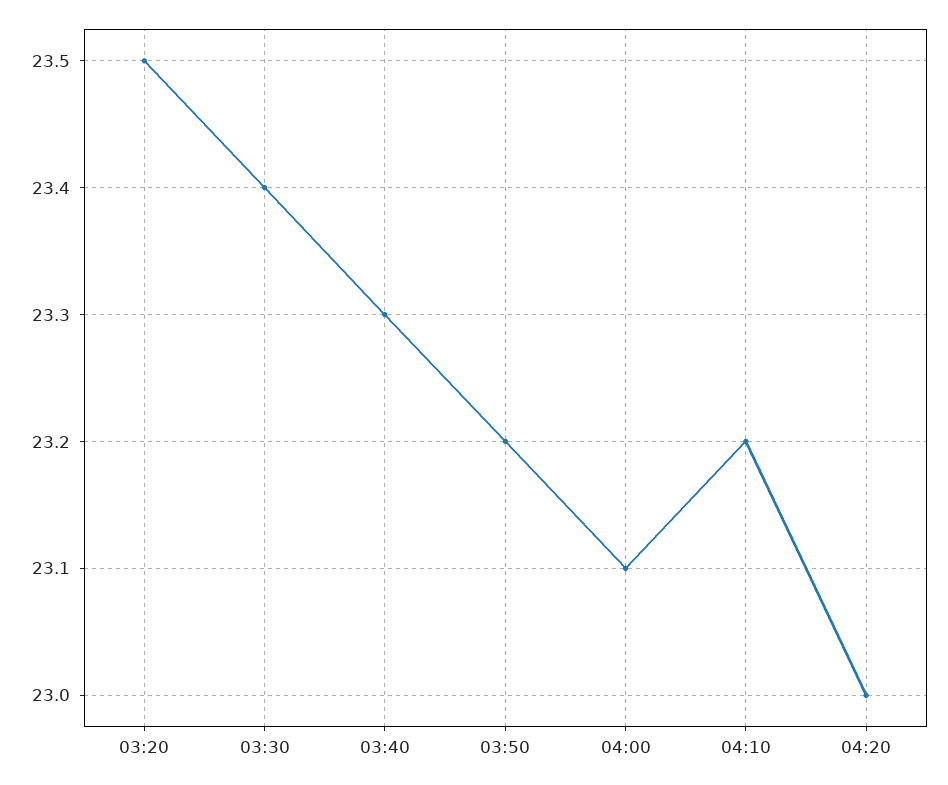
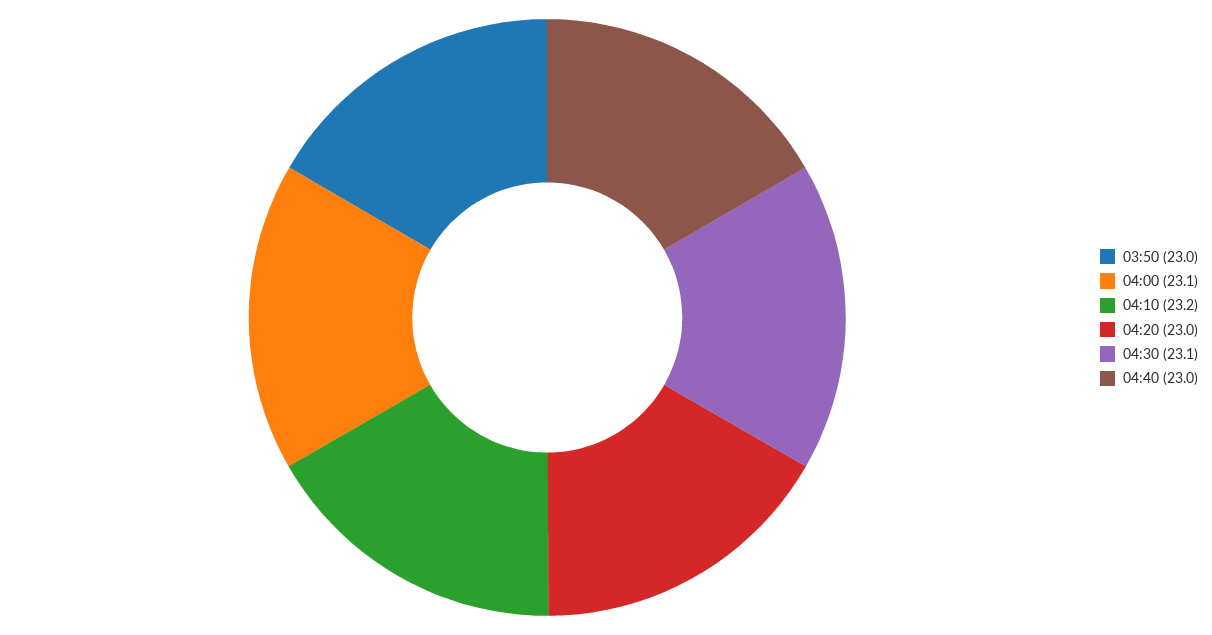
03:20: 23.5 -> none
03:30: 23.4 -> none
03:40: 23.3 -> none
03:50: 23.2 -> 23
04:30: none -> 23.1
04:40: none -> 23

